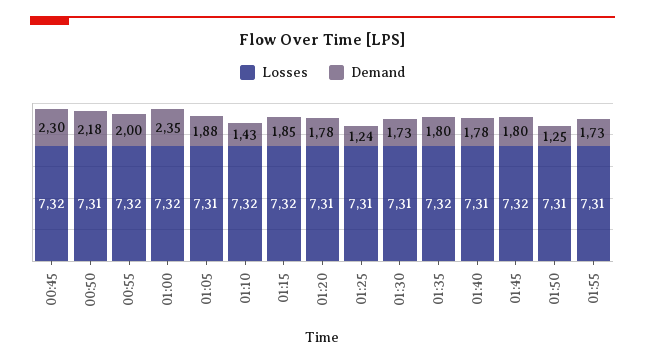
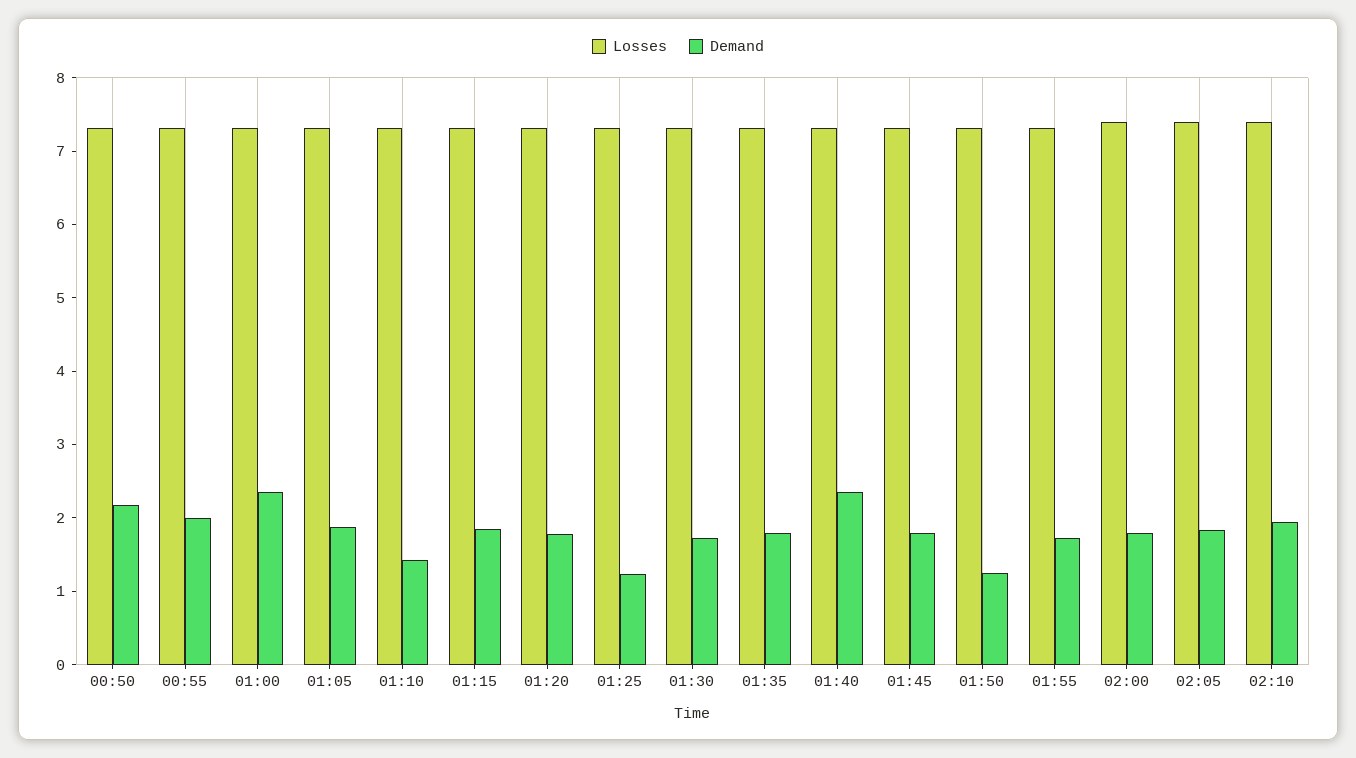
Losses, 00:45: 7.32 -> none
Demand, 00:45: 2.3 -> none
Demand, 01:40: 1.78 -> 2.4
Losses, 02:00: none -> 7.4
Demand, 02:00: none -> 1.8
Losses, 02:05: none -> 7.4
Demand, 02:05: none -> 1.8
Losses, 02:10: none -> 7.4
Demand, 02:10: none -> 2

